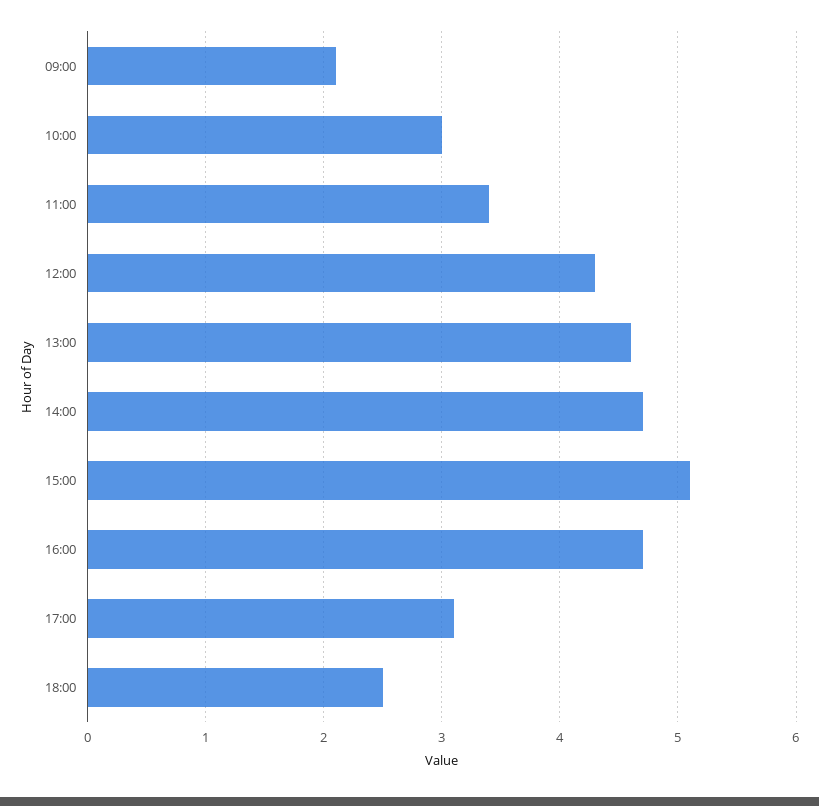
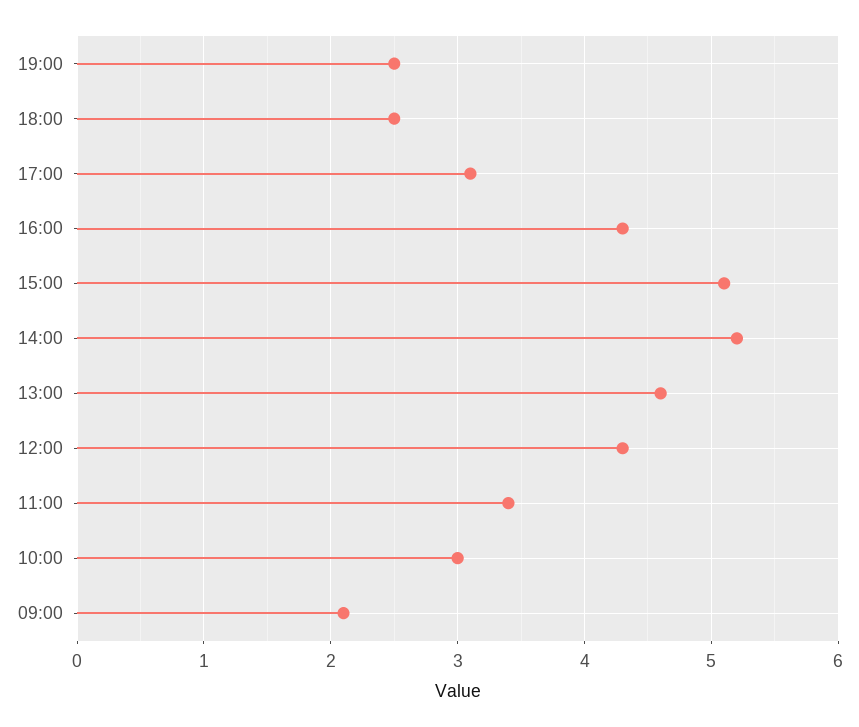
14:00: 4.7 -> 5.2
16:00: 4.7 -> 4.3
19:00: none -> 2.5

